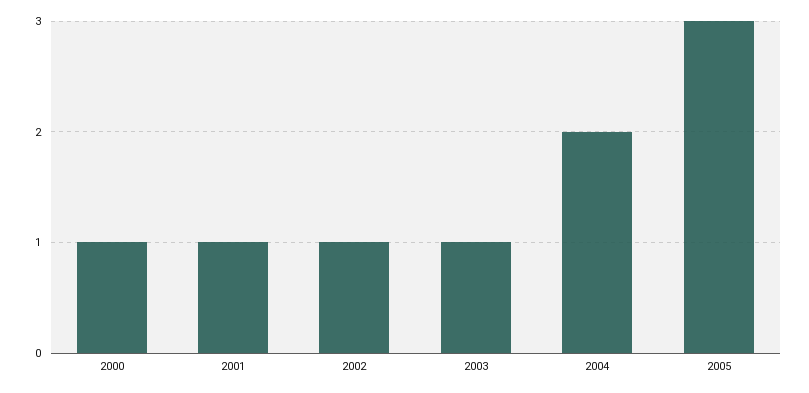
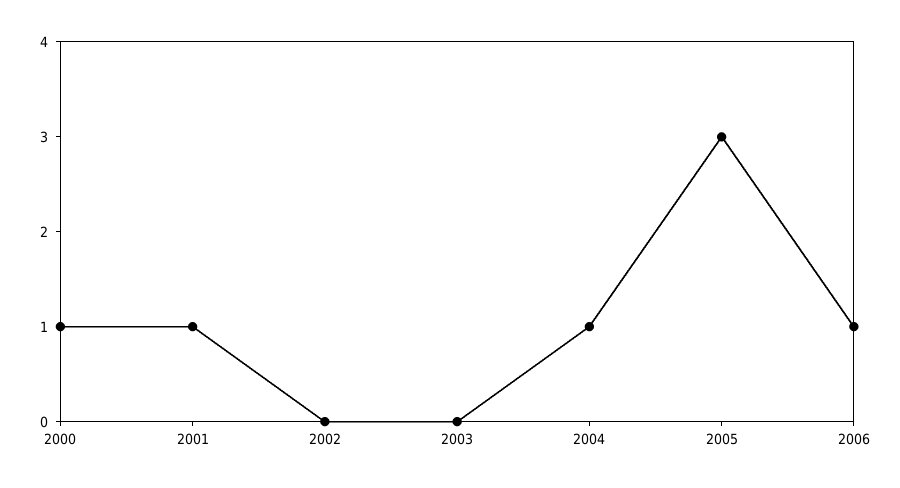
2002: 1 -> 0
2003: 1 -> 0
2004: 2 -> 1
2006: none -> 1

